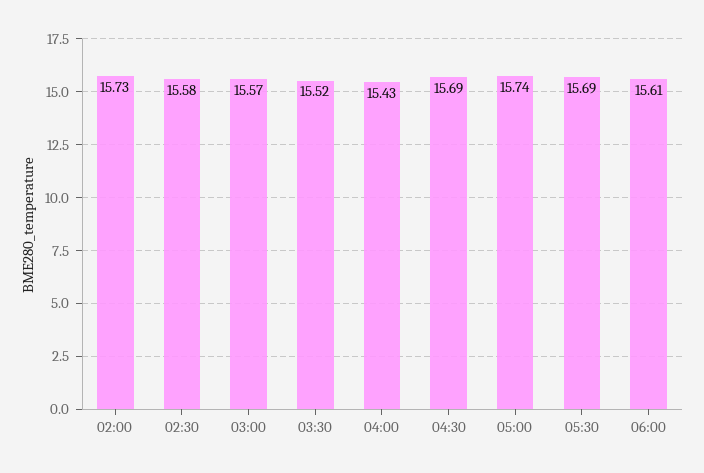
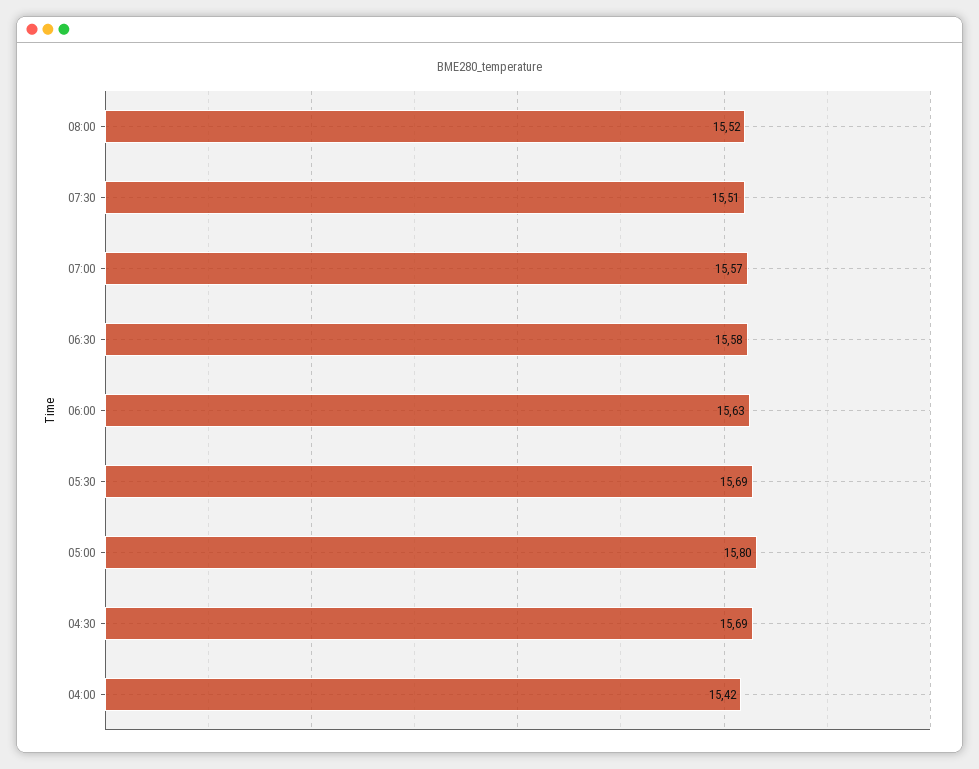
02:00: 15.73 -> none
02:30: 15.58 -> none
03:00: 15.57 -> none
03:30: 15.52 -> none
04:00: 15.43 -> 15.42
05:00: 15.74 -> 15.8
06:00: 15.61 -> 15.63
08:00: none -> 15.52
07:30: none -> 15.51
07:00: none -> 15.57
06:30: none -> 15.58

